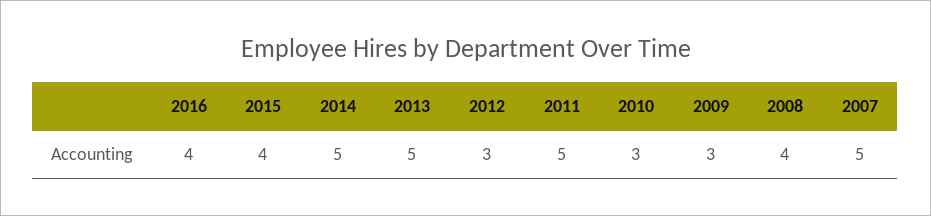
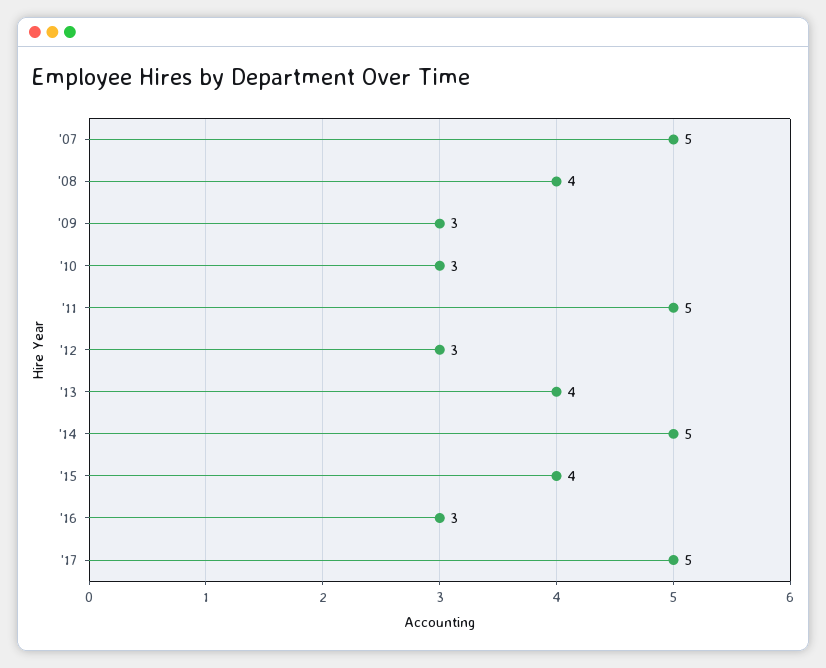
2016: 4 -> 3
2013: 5 -> 4
'17: none -> 5

